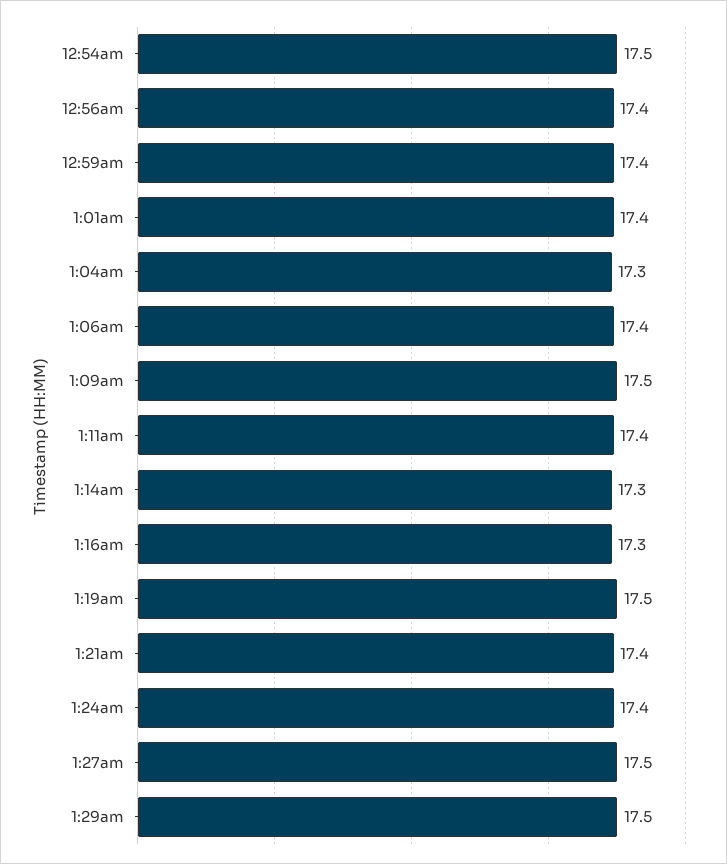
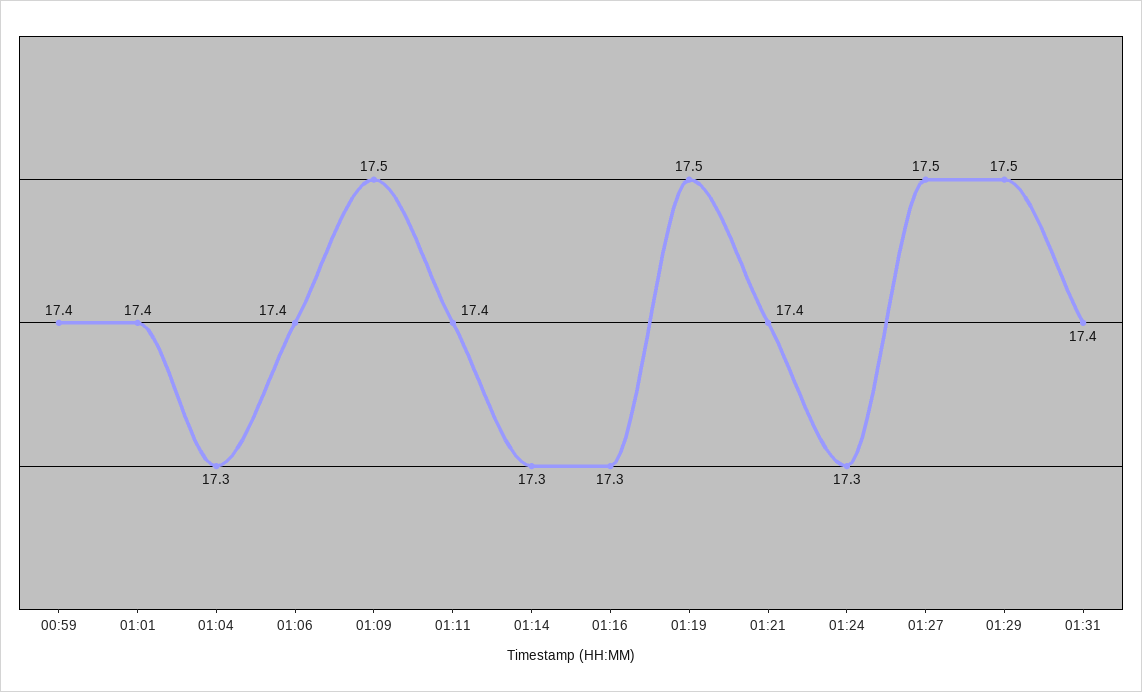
12:54am: 17.5 -> none
12:56am: 17.4 -> none
1:24am: 17.4 -> 17.3
01:31: none -> 17.4

